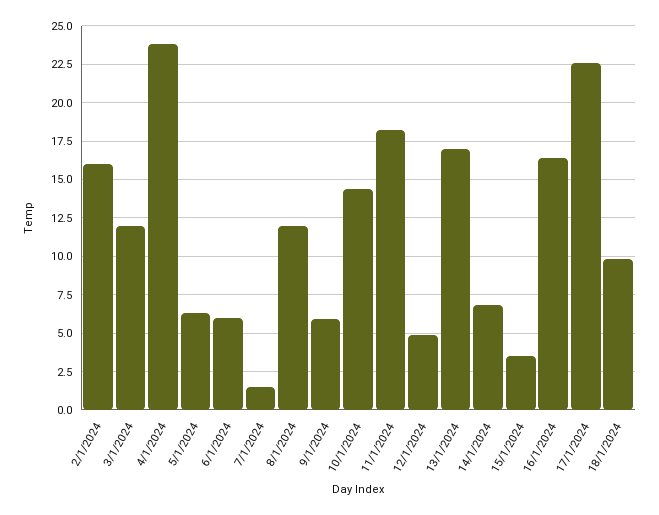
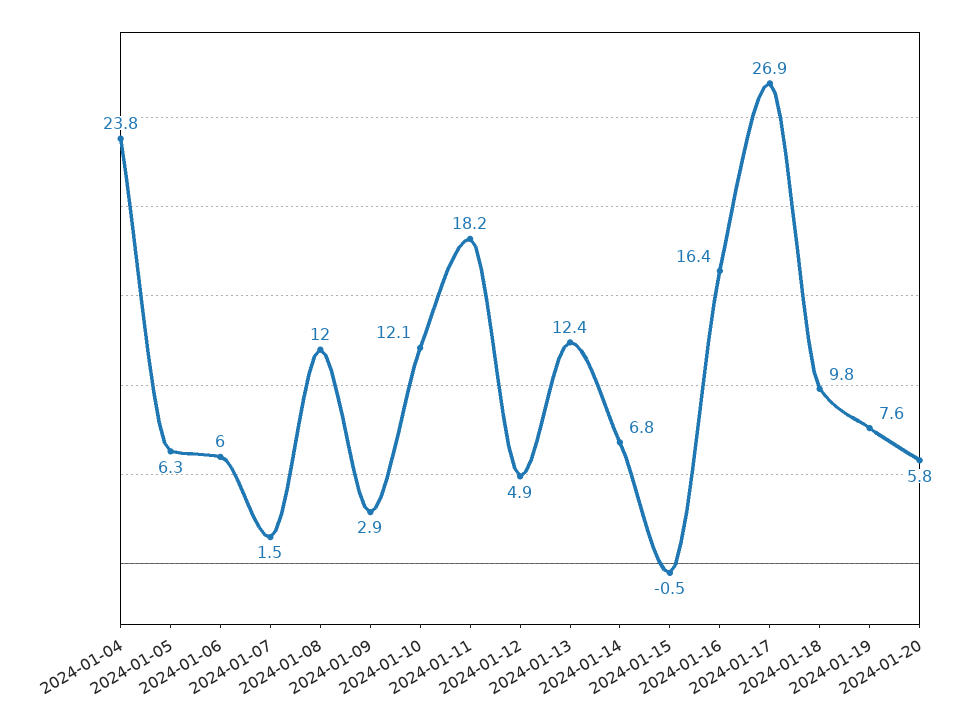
2/1/2024: 16 -> none
3/1/2024: 12 -> none
9/1/2024: 6 -> 2.9
10/1/2024: 14.5 -> 12.1
13/1/2024: 17 -> 12.4
15/1/2024: 3.5 -> -0.5
17/1/2024: 22.5 -> 26.9
2024-01-19: none -> 7.6
2024-01-20: none -> 5.8

